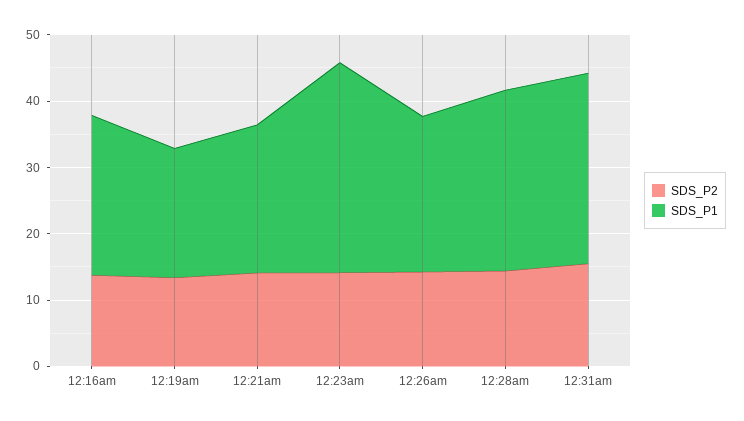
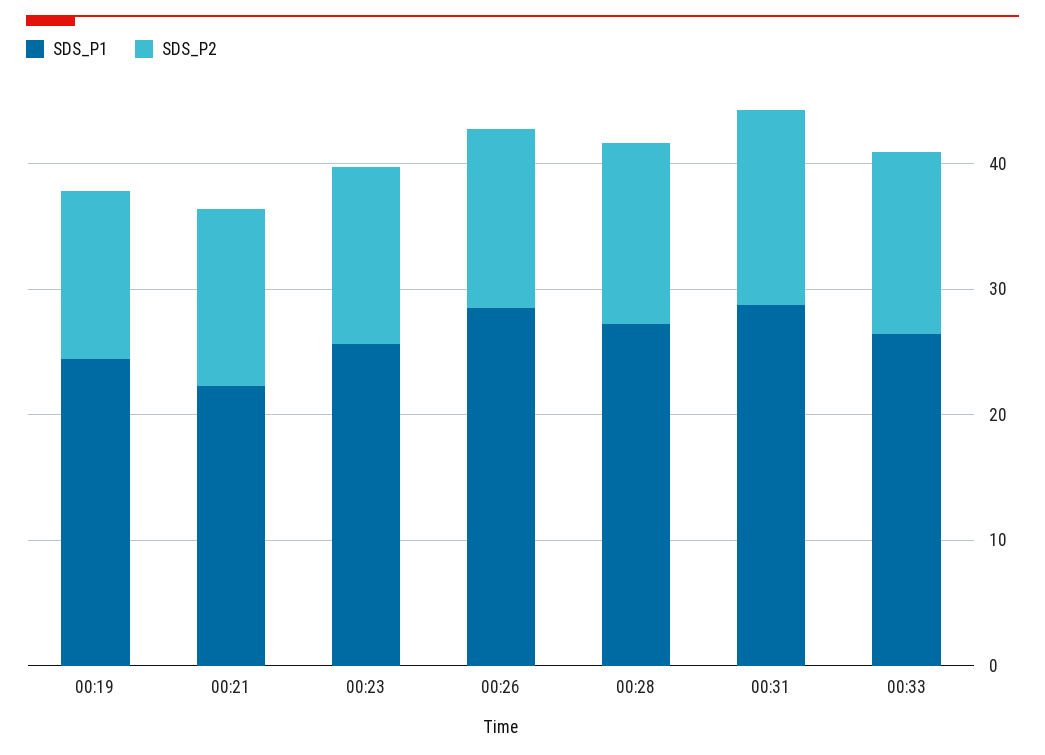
SDS_P2, 12:16am: 14 -> none
SDS_P1, 12:16am: 24 -> none
SDS_P1, 12:19am: 20 -> 24
SDS_P1, 12:23am: 32 -> 26
SDS_P1, 12:26am: 24 -> 28
SDS_P1, 00:33: none -> 26
SDS_P2, 00:33: none -> 14

